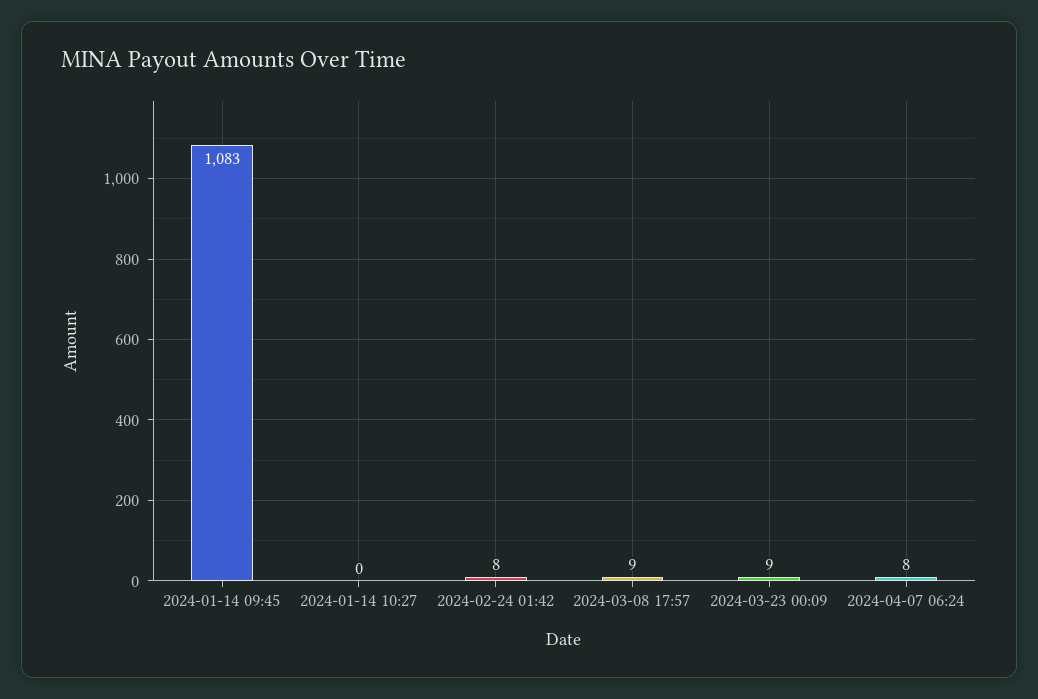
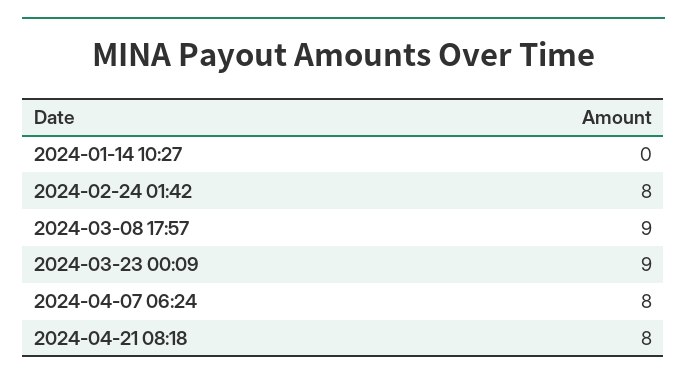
2024-01-14 09:45: 1083 -> none
2024-04-21 08:18: none -> 8

